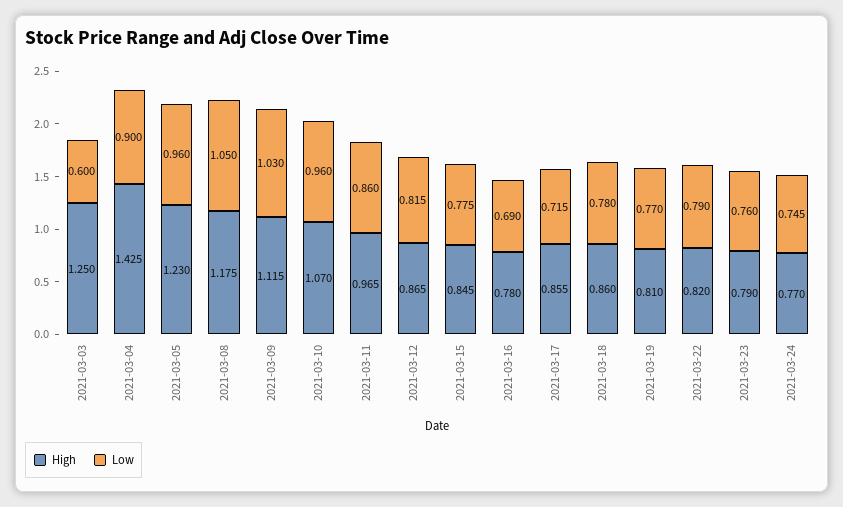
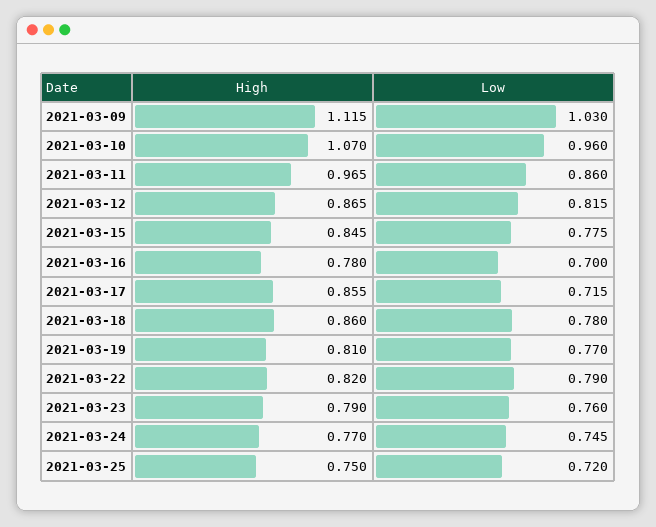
High, 2021-03-03: 1.25 -> none
Low, 2021-03-03: 0.6 -> none
High, 2021-03-04: 1.425 -> none
Low, 2021-03-04: 0.9 -> none
High, 2021-03-05: 1.23 -> none
Low, 2021-03-05: 0.96 -> none
High, 2021-03-08: 1.175 -> none
Low, 2021-03-08: 1.05 -> none
Low, 2021-03-16: 0.69 -> 0.7
High, 2021-03-25: none -> 0.75
Low, 2021-03-25: none -> 0.72

